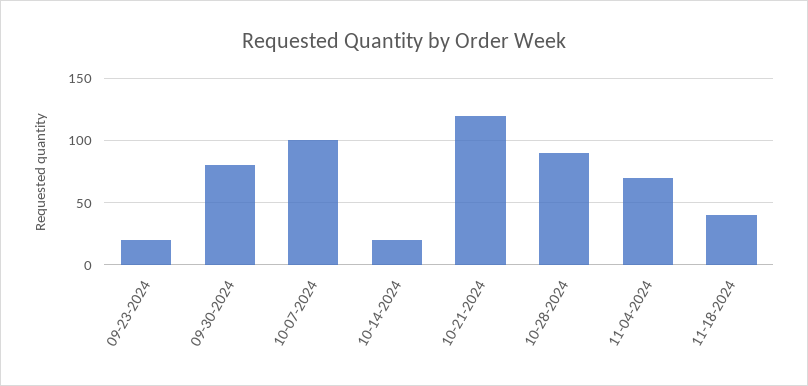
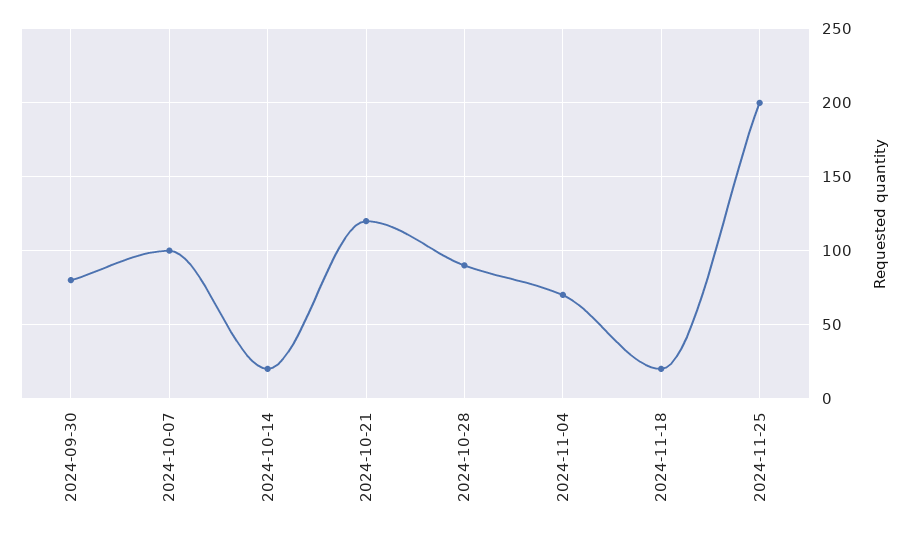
09-23-2024: 20 -> none
11-18-2024: 40 -> 20
2024-11-25: none -> 200

